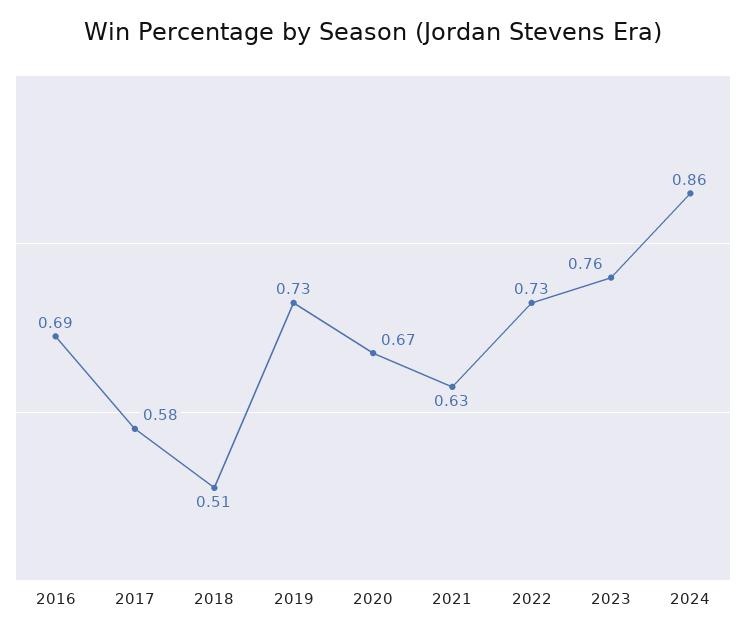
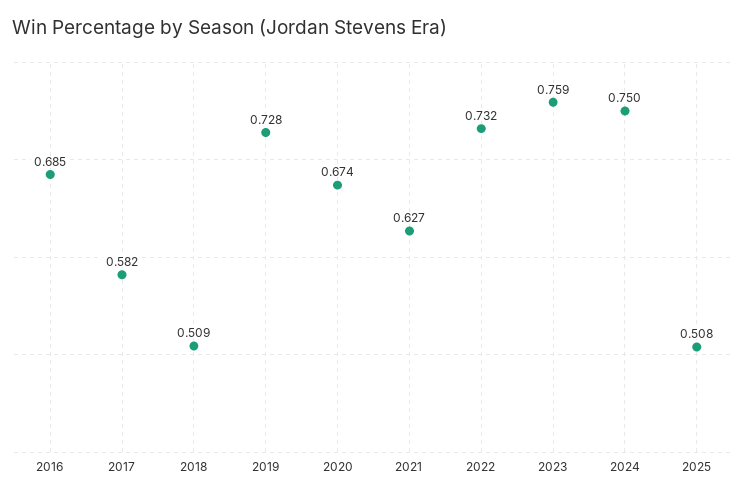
2024: 0.86 -> 0.75
2025: none -> 0.508

